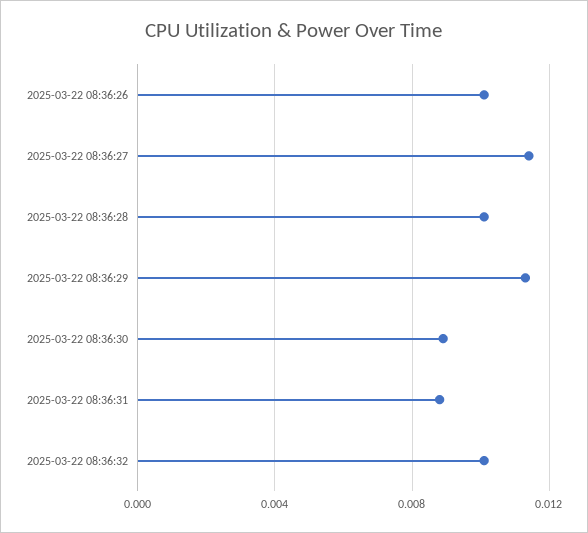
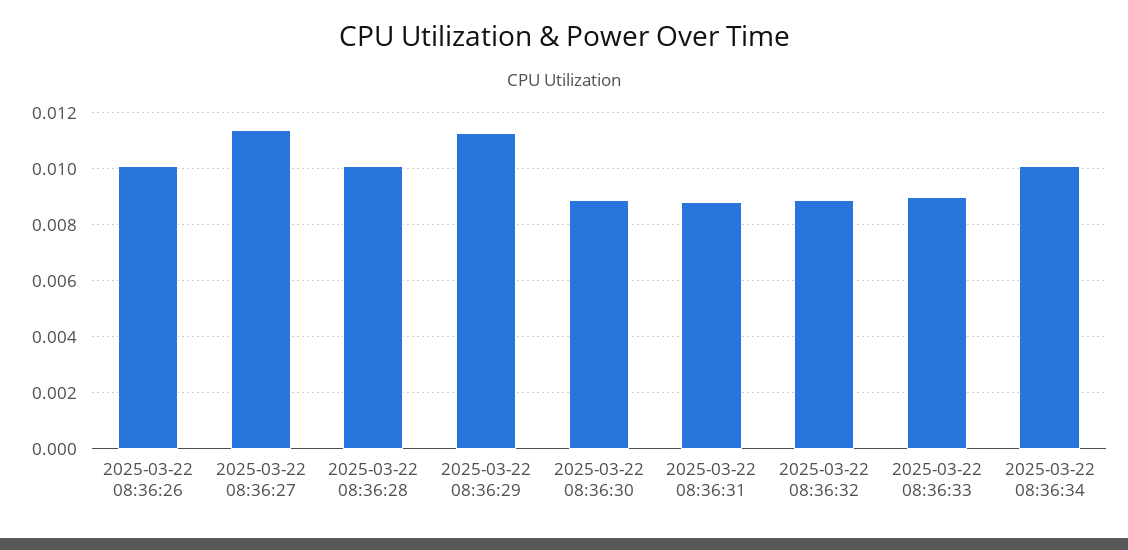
2025-03-22 08:36:32: 0.01 -> 0.009
2025-03-22 08:36:33: none -> 0.009
2025-03-22 08:36:34: none -> 0.01

